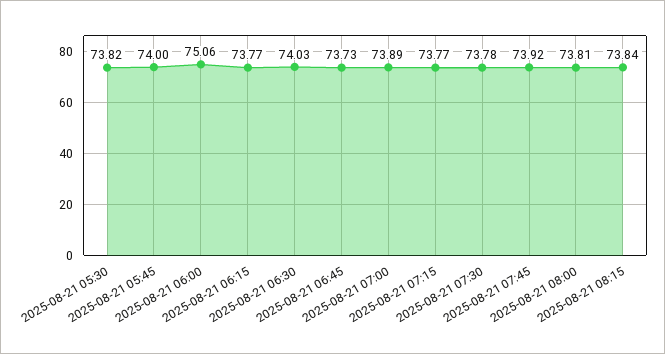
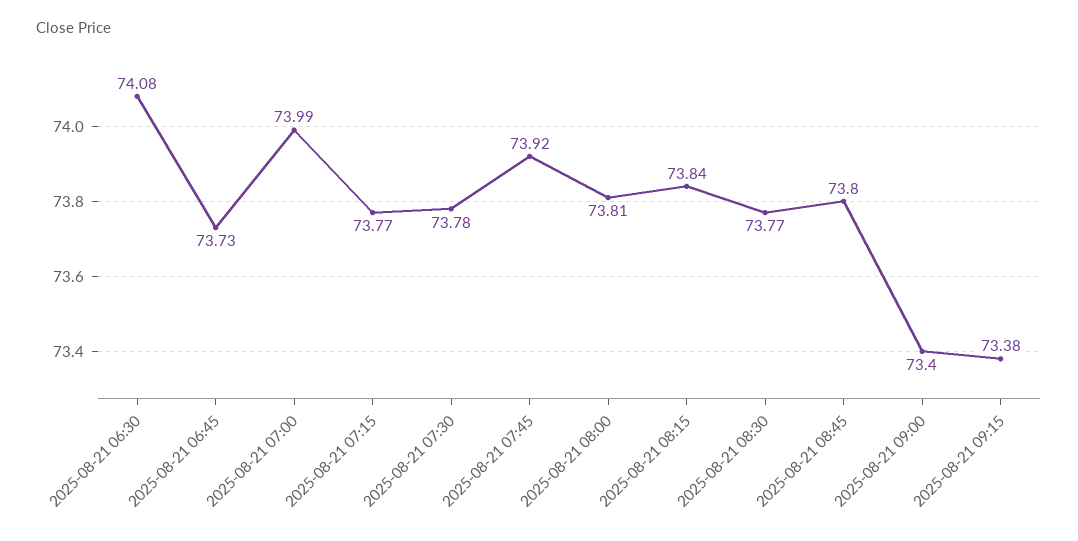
2025-08-21 05:30: 73.82 -> none
2025-08-21 05:45: 74 -> none
2025-08-21 06:00: 75.06 -> none
2025-08-21 06:15: 73.77 -> none
2025-08-21 06:30: 74.03 -> 74.08
2025-08-21 07:00: 73.89 -> 73.99
2025-08-21 08:30: none -> 73.77
2025-08-21 08:45: none -> 73.8
2025-08-21 09:00: none -> 73.4
2025-08-21 09:15: none -> 73.38

